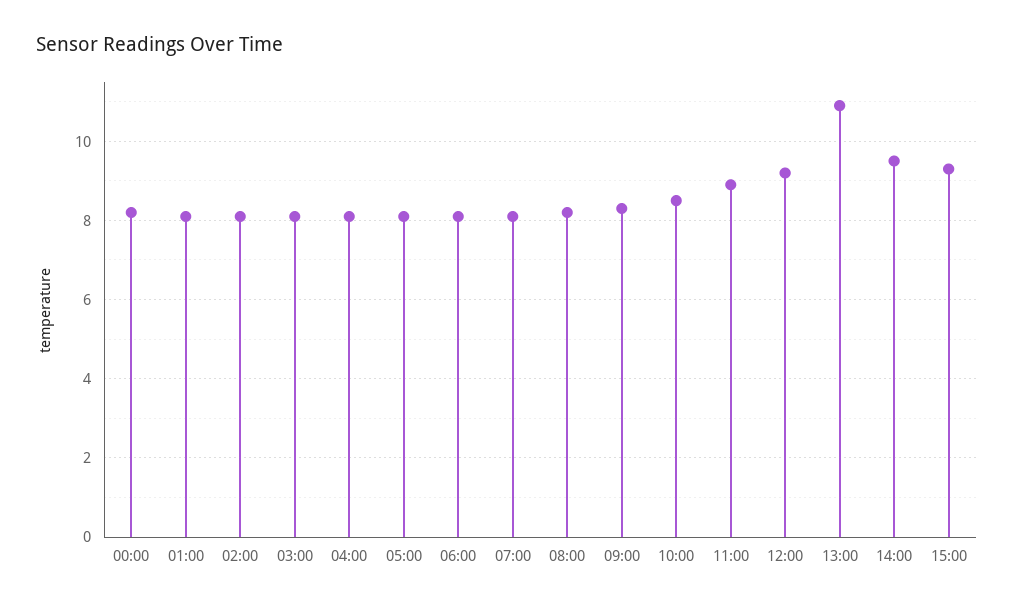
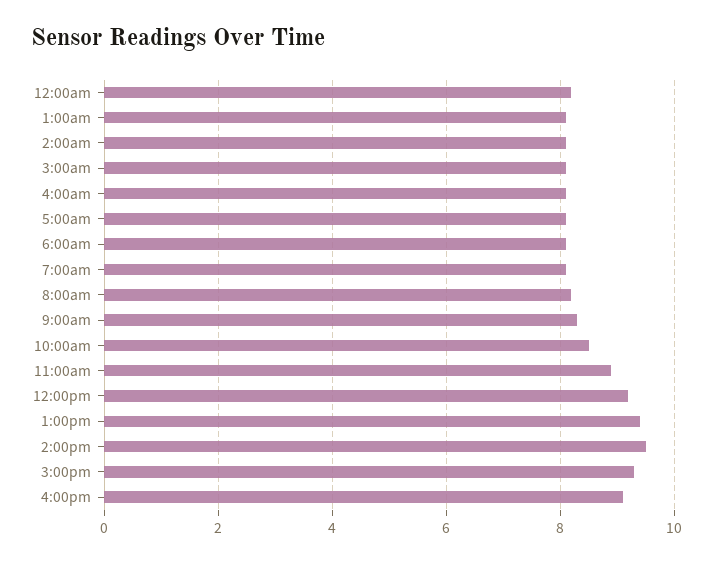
13:00: 11 -> 9.5
4:00pm: none -> 9

